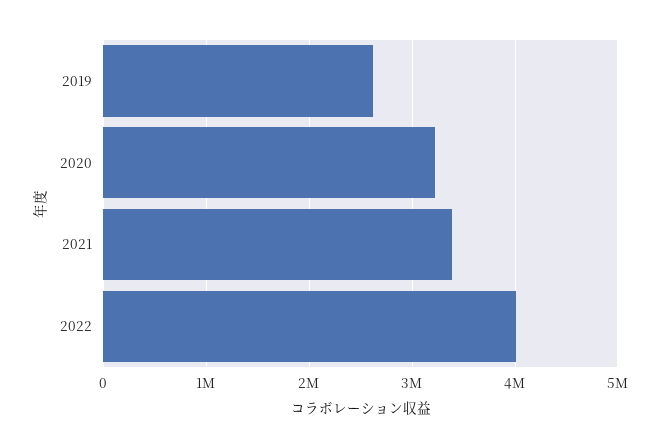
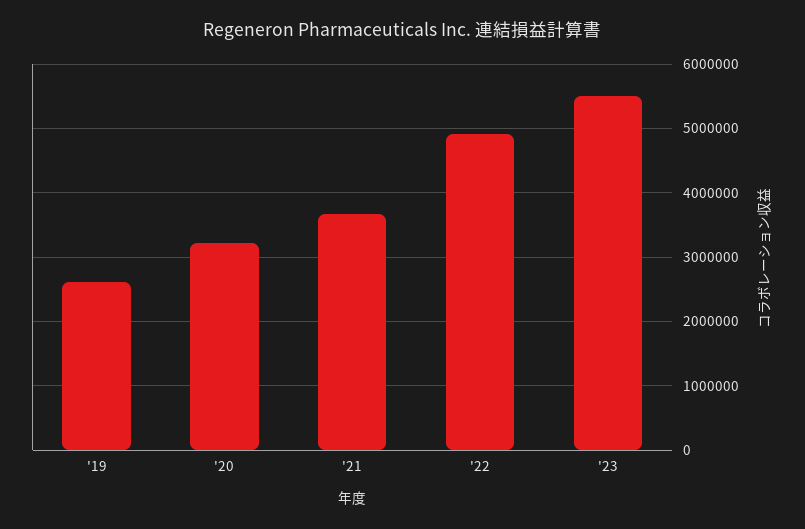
2021: 3400000 -> 3700000
2022: 4000000 -> 4900000
'23: none -> 5500000

